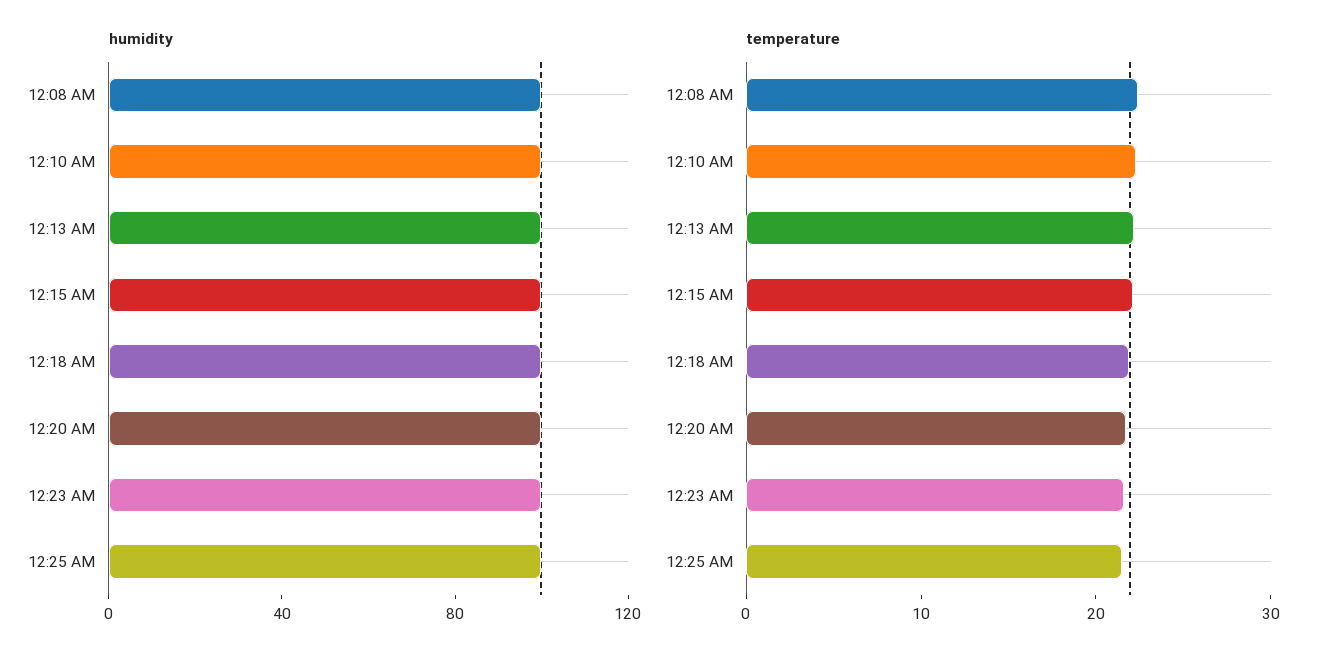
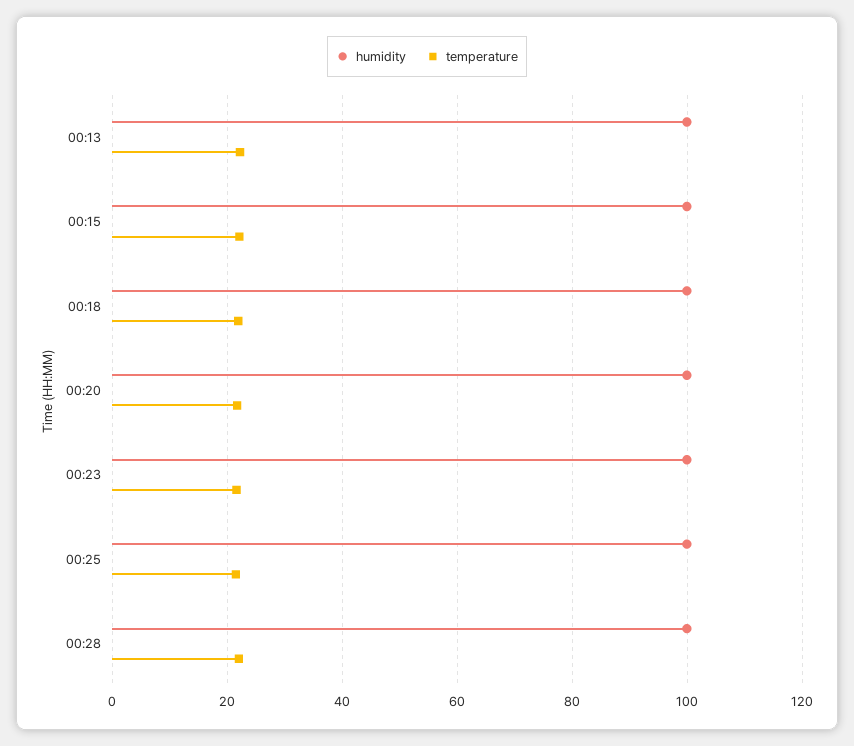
humidity, 12:08 AM: 100 -> none
humidity, 12:10 AM: 100 -> none
temperature, 12:08 AM: 22 -> none
temperature, 12:10 AM: 22 -> none
humidity, 00:28: none -> 100
temperature, 00:28: none -> 22

